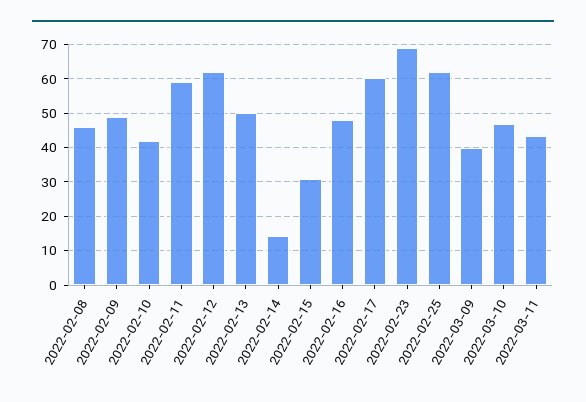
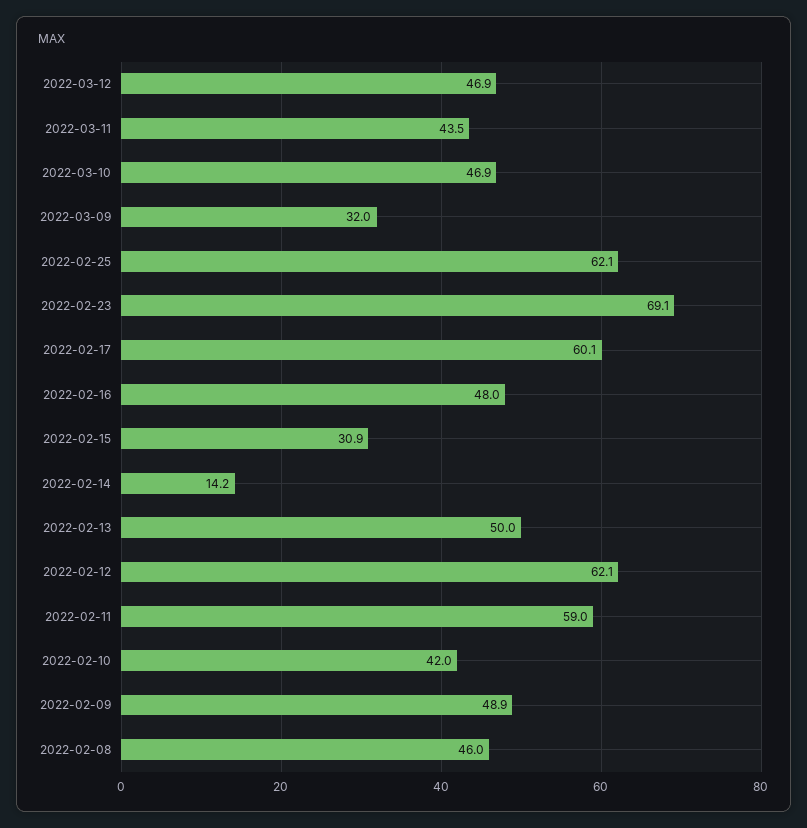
2022-03-09: 40 -> 32
2022-03-12: none -> 46.9

